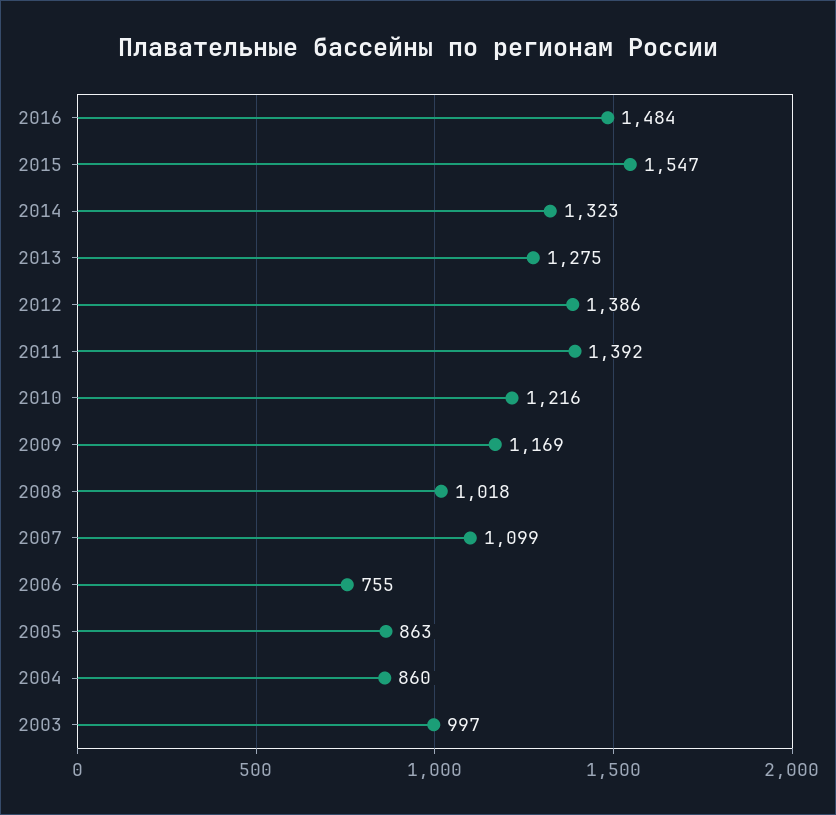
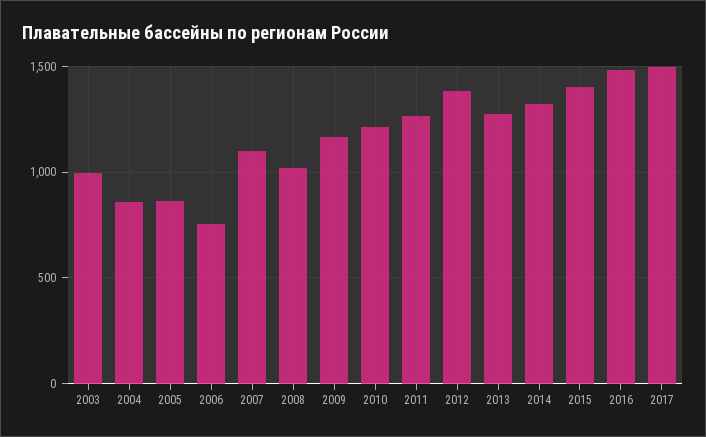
2015: 1547 -> 1400
2011: 1392 -> 1250
2017: none -> 1500

